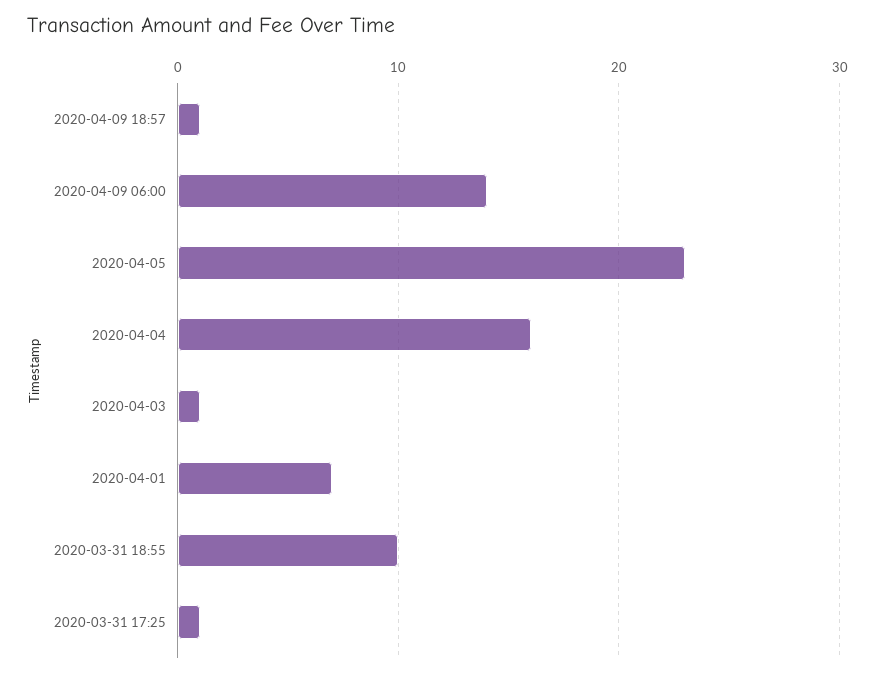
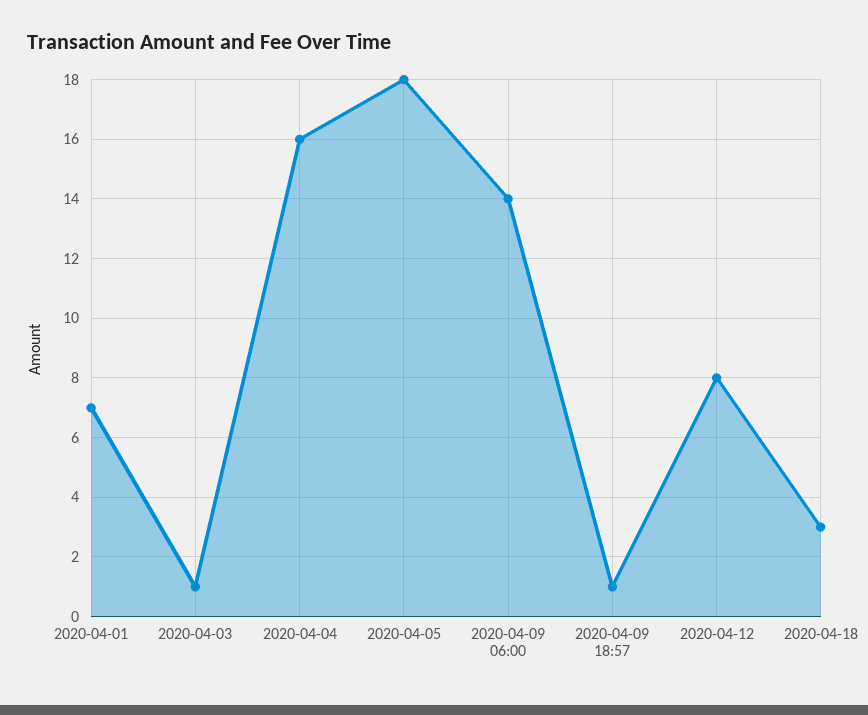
2020-04-05: 23 -> 18
2020-03-31 18:55: 10 -> none
2020-03-31 17:25: 1 -> none
2020-04-12: none -> 8
2020-04-18: none -> 3

